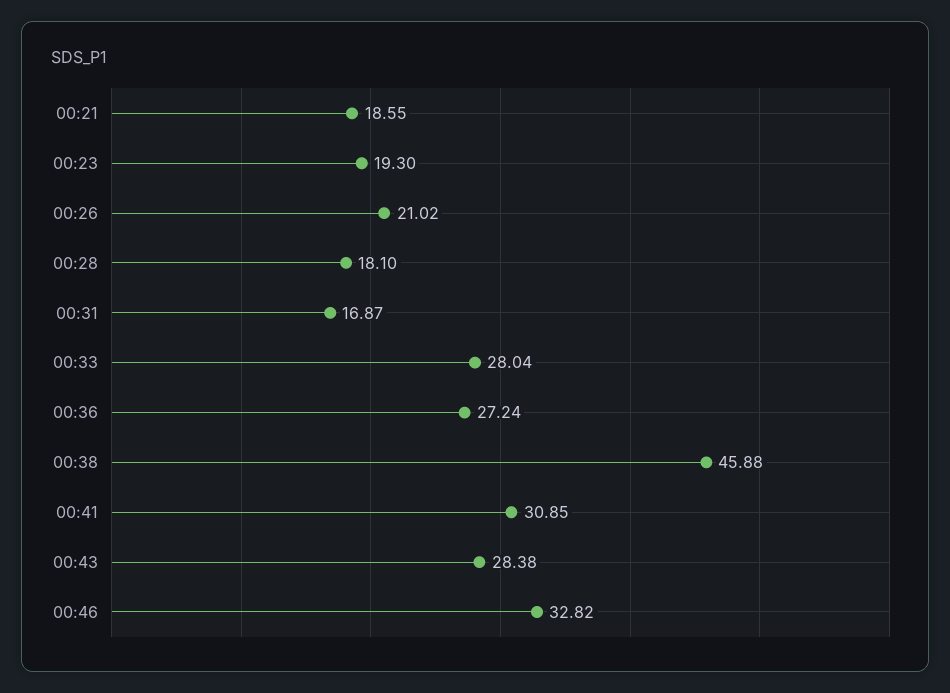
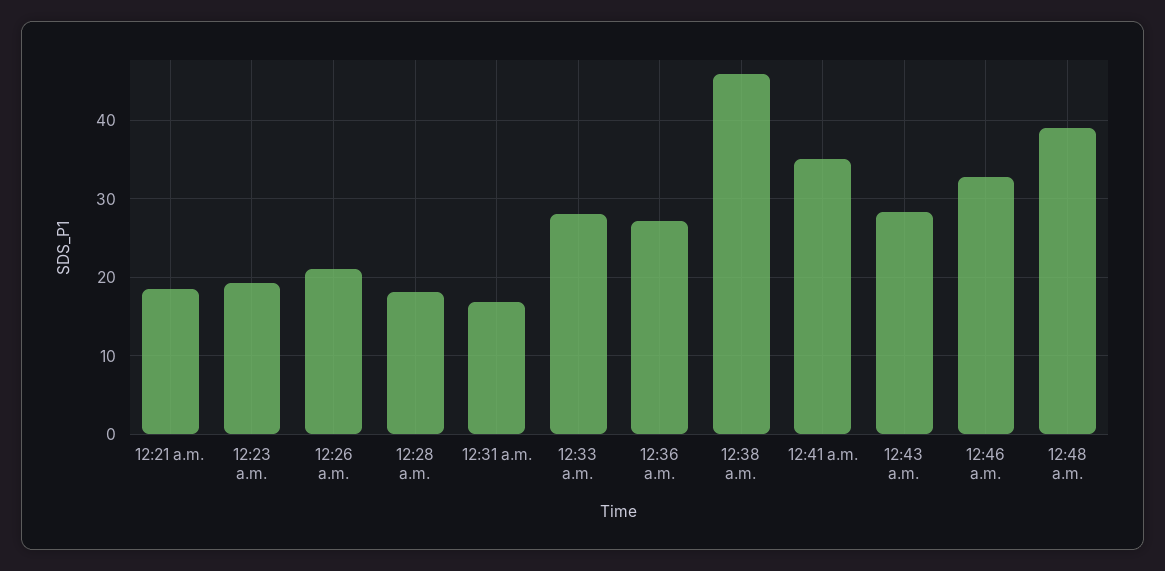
00:41: 30.85 -> 35
12:48 a.m.: none -> 39

